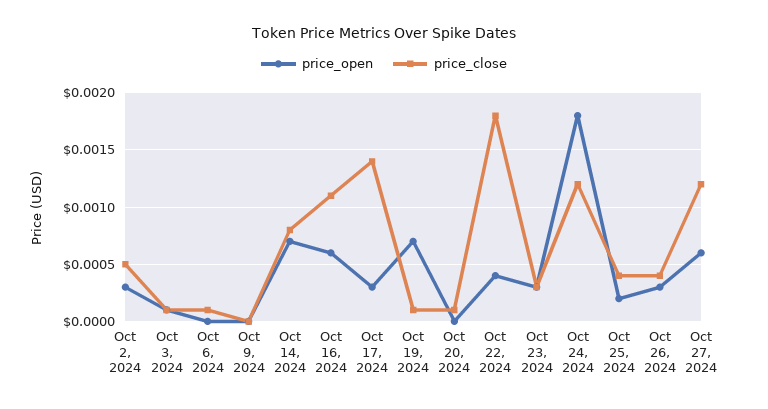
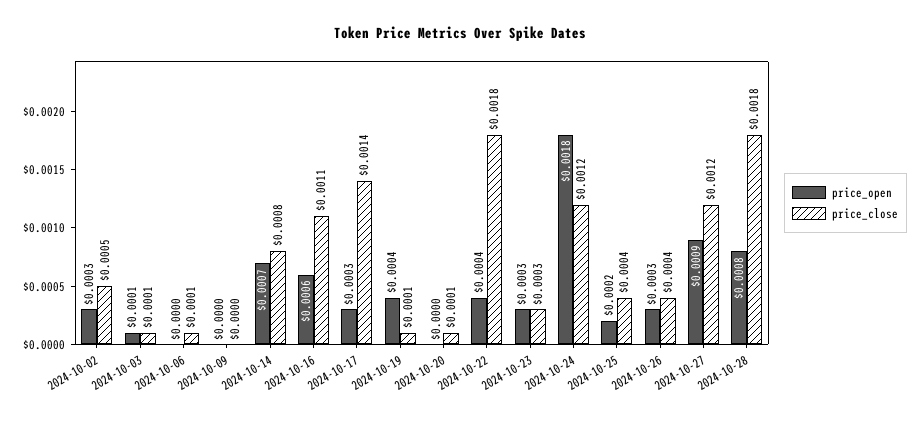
price_open, Oct 19, 2024: 0.0007 -> 0.0004
price_open, Oct 27, 2024: 0.0006 -> 0.0009
price_open, 2024-10-28: none -> 0.0008
price_close, 2024-10-28: none -> 0.0018

